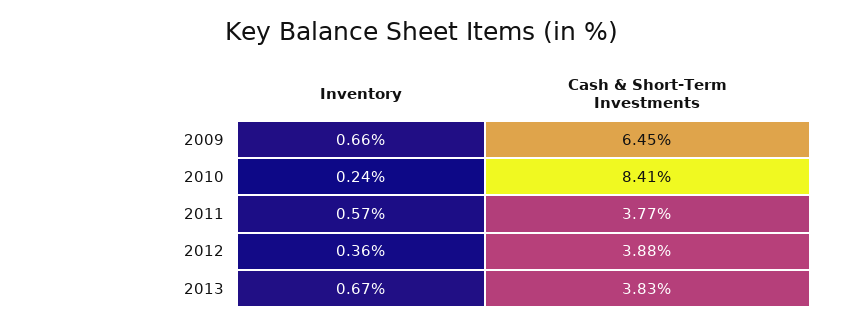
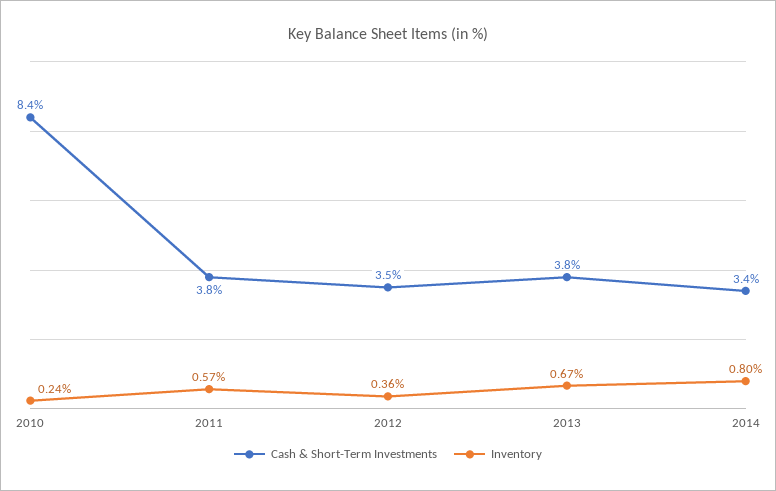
Inventory, 2009: 0.66 -> none
Cash & Short-Term Investments, 2009: 6.45 -> none
Cash & Short-Term Investments, 2012: 3.88 -> 3.5
Cash & Short-Term Investments, 2014: none -> 3.4
Inventory, 2014: none -> 0.8

